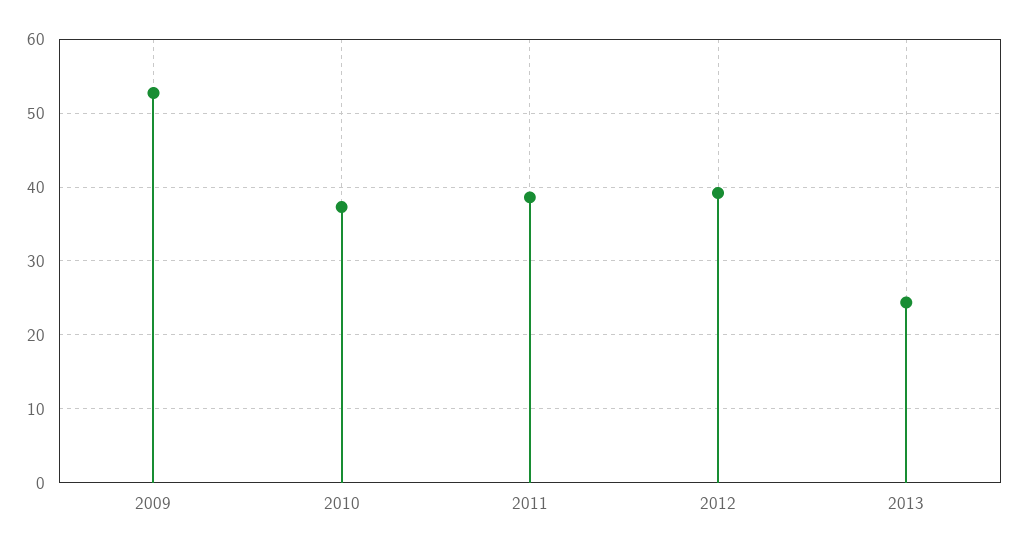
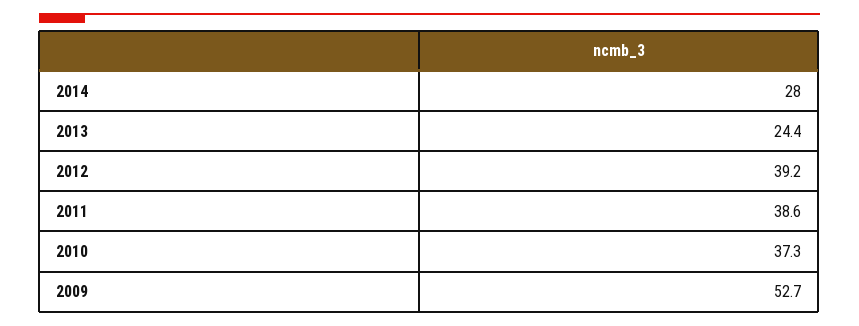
2014: none -> 28

